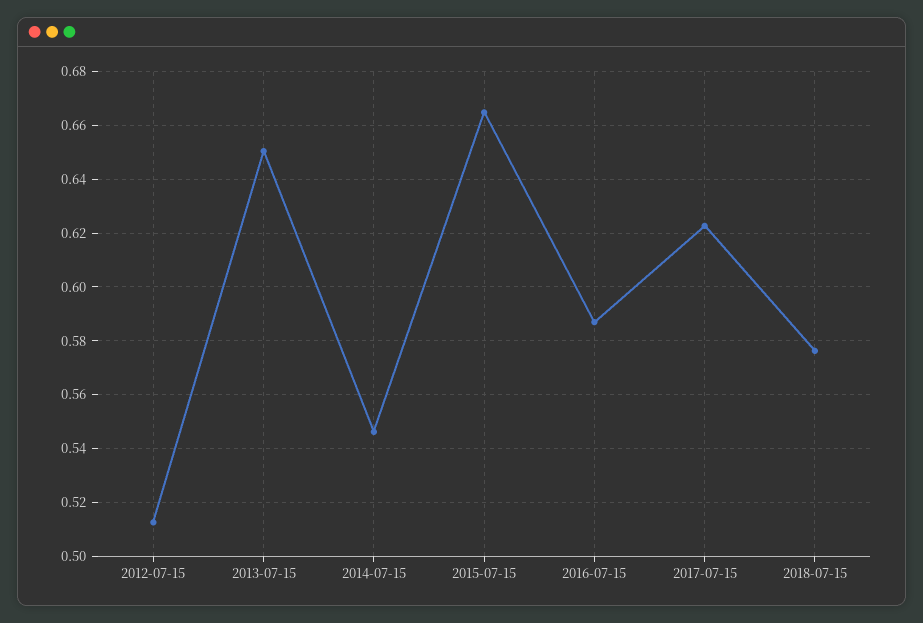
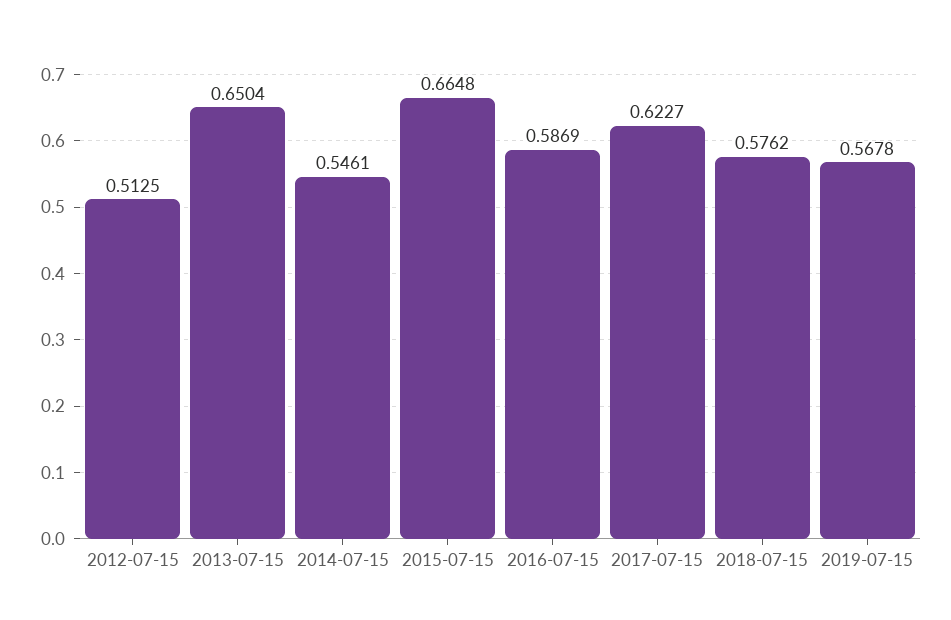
2019-07-15: none -> 0.5678

